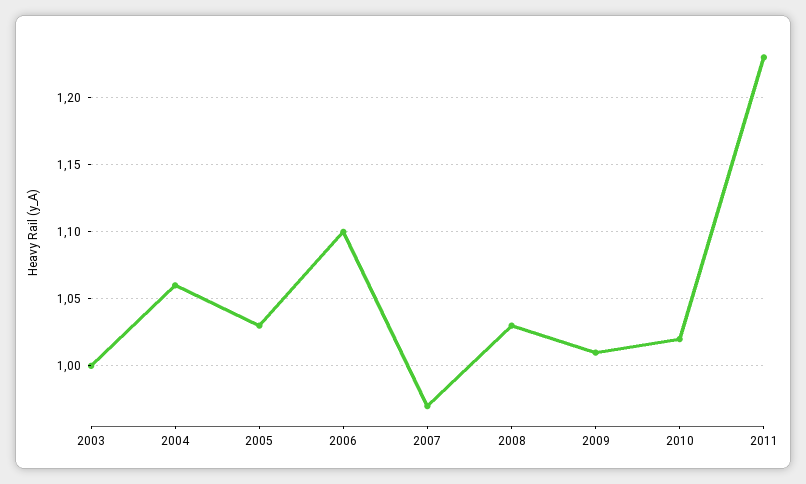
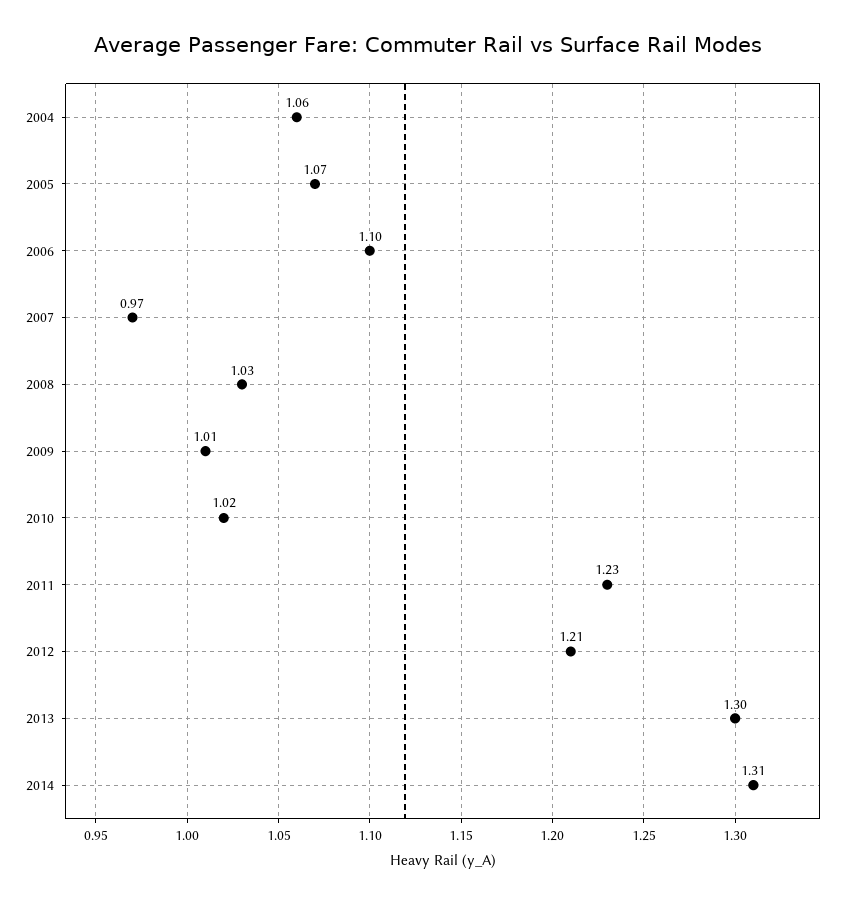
2003: 1 -> none
2005: 1.03 -> 1.07
2012: none -> 1.21
2013: none -> 1.3
2014: none -> 1.31

